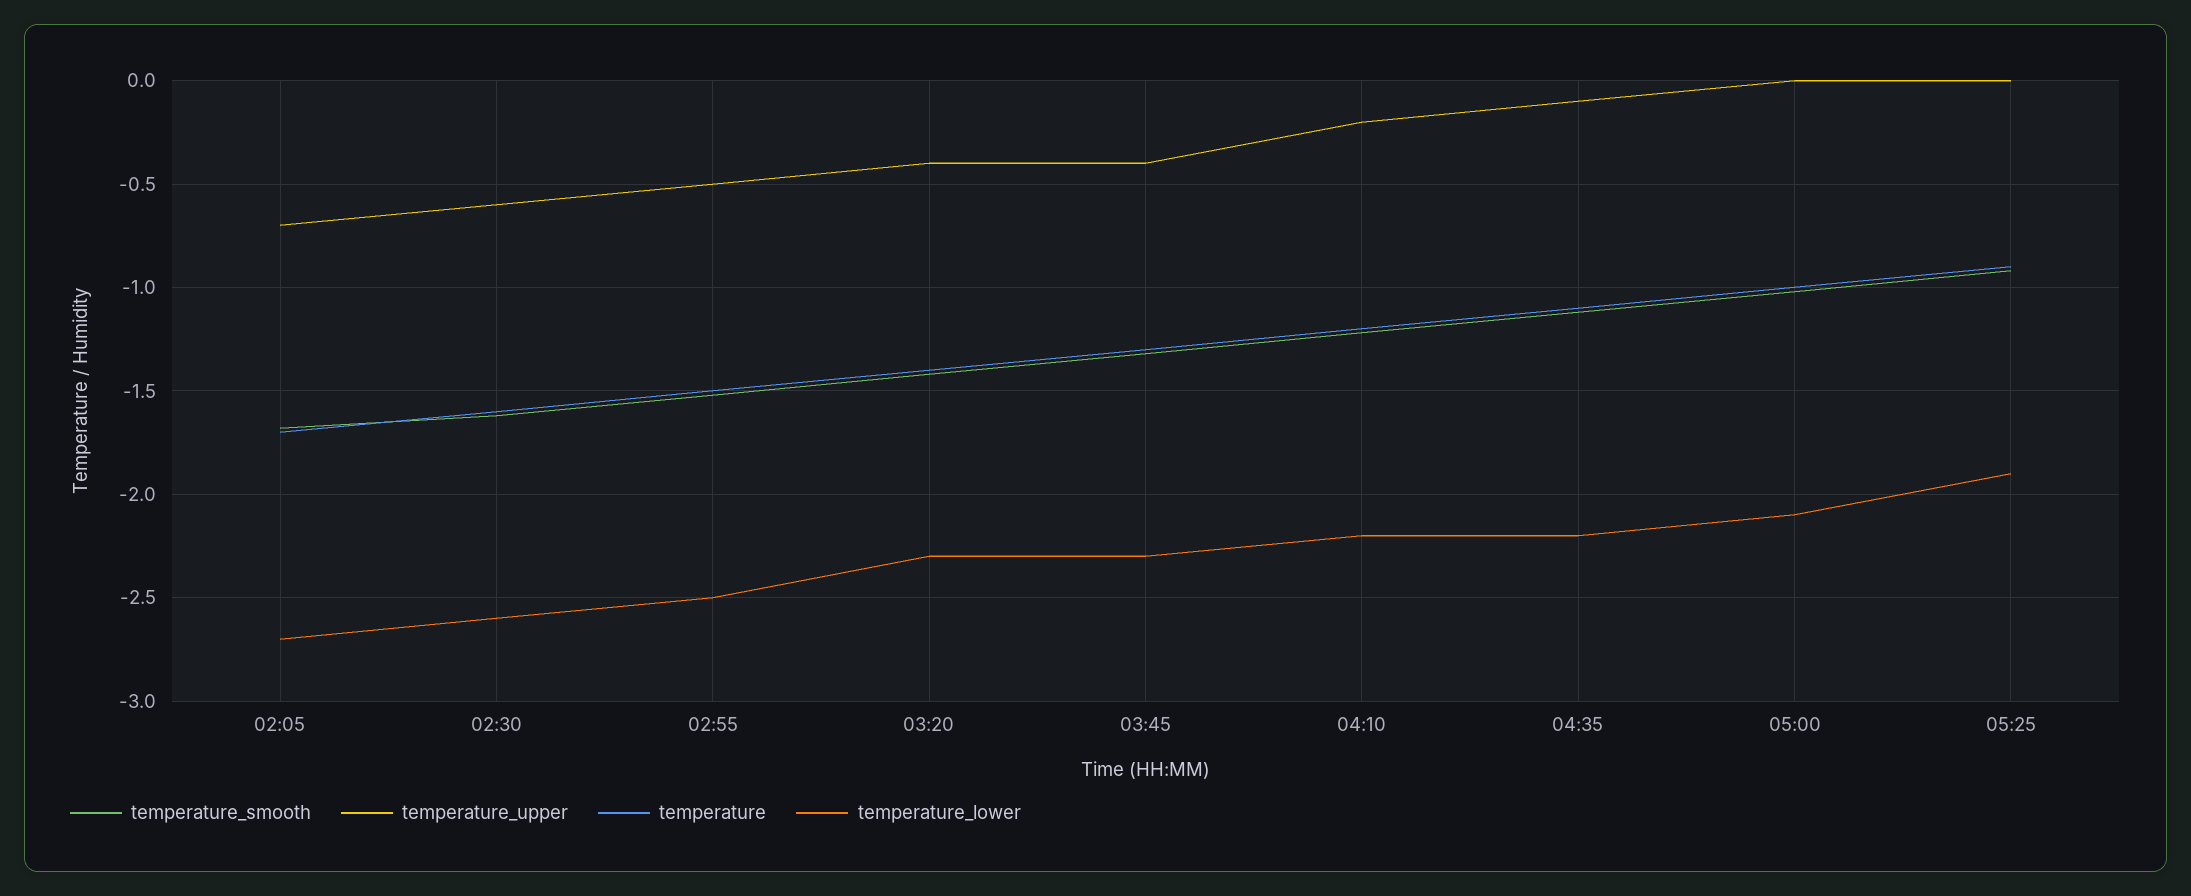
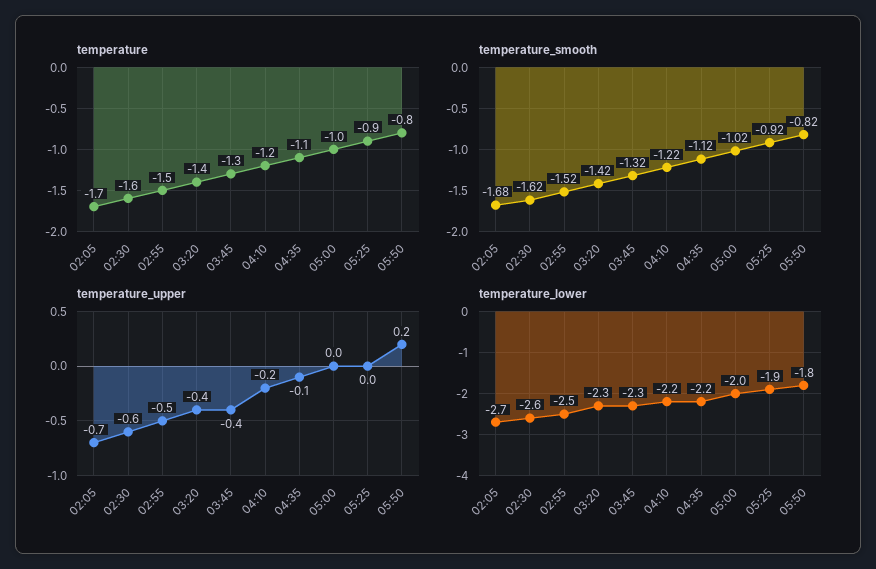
temperature_lower, 05:00: -2.1 -> -2
temperature, 05:50: none -> -0.8
temperature_smooth, 05:50: none -> -0.82
temperature_upper, 05:50: none -> 0.2
temperature_lower, 05:50: none -> -1.8

